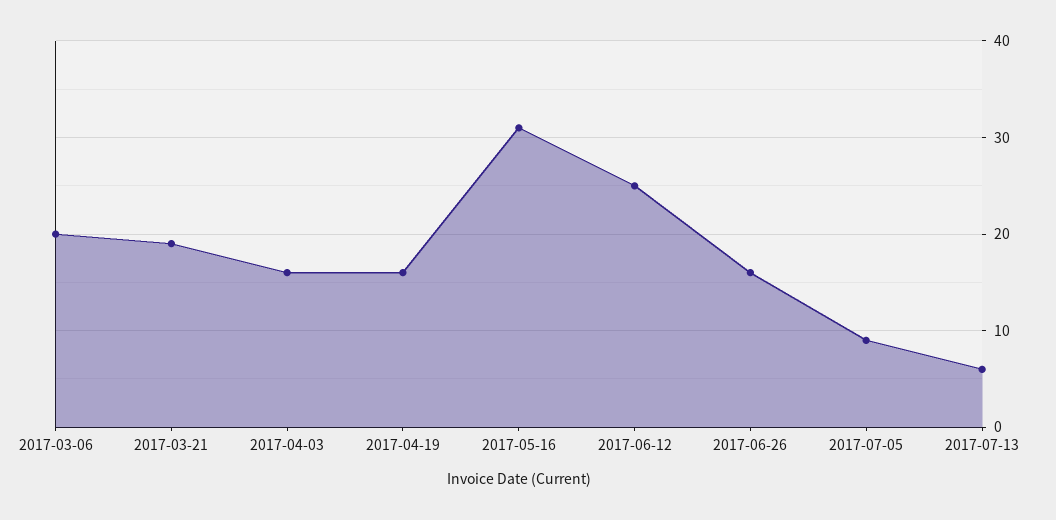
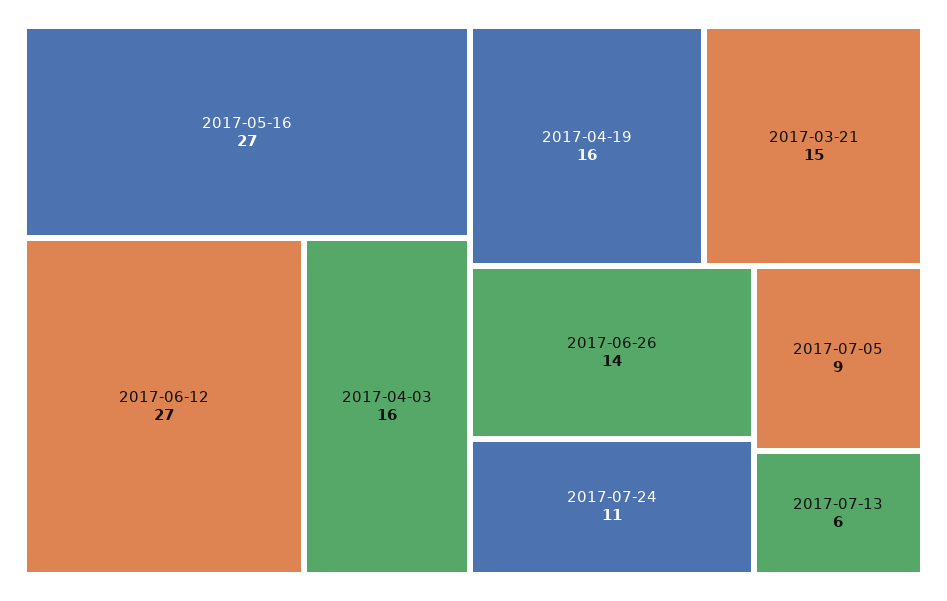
2017-03-06: 20 -> none
2017-03-21: 19 -> 15
2017-05-16: 31 -> 27
2017-06-12: 25 -> 27
2017-06-26: 16 -> 14
2017-07-24: none -> 11

